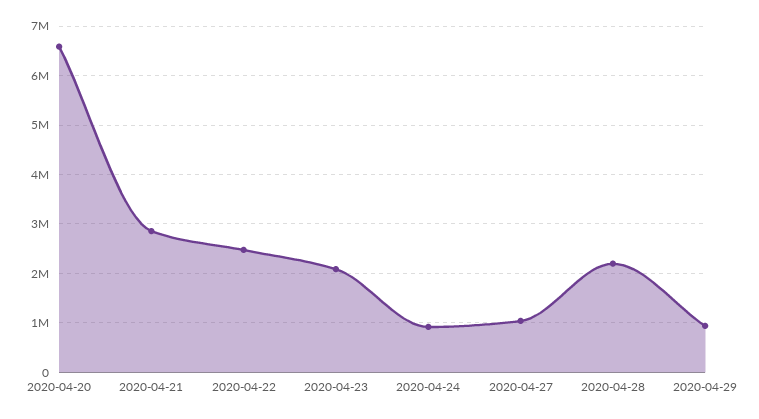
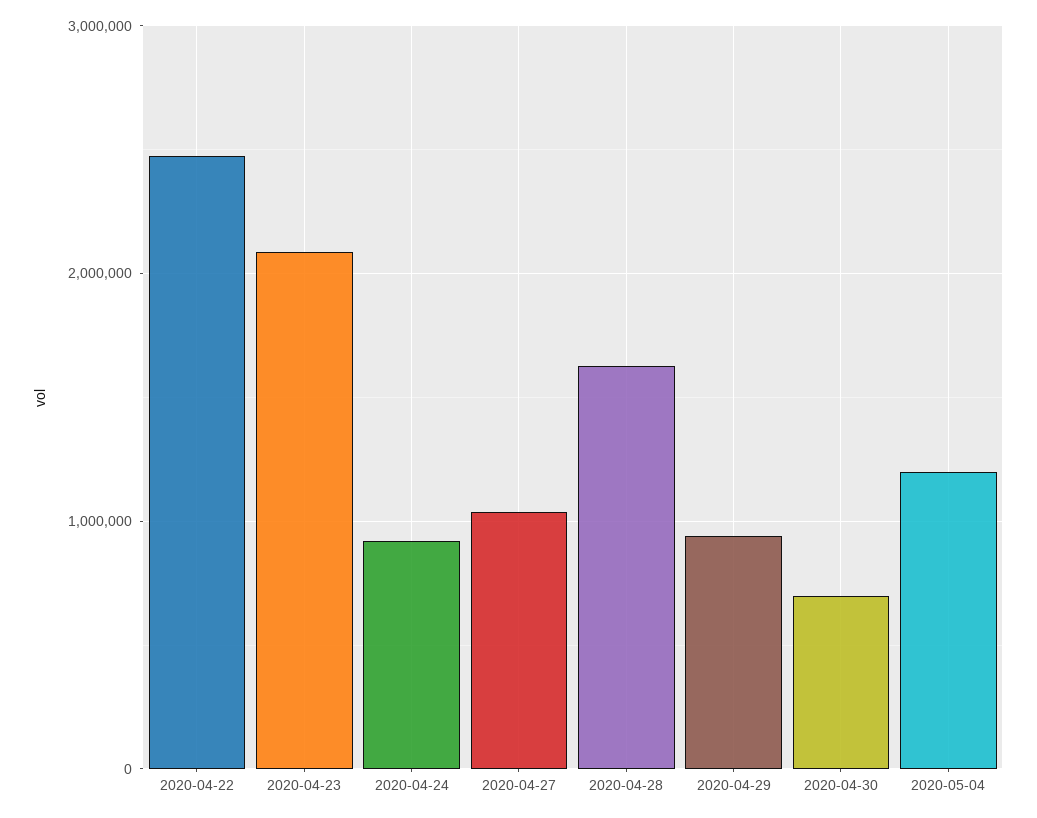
2020-04-20: 6600000 -> none
2020-04-21: 2800000 -> none
2020-04-28: 2200000 -> 1600000
2020-04-30: none -> 700000
2020-05-04: none -> 1200000

